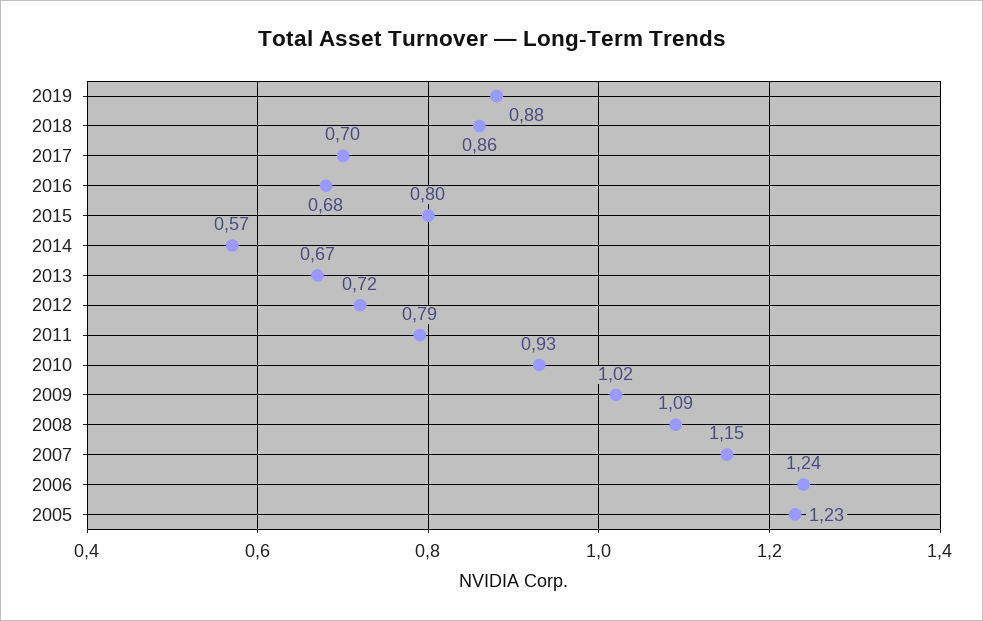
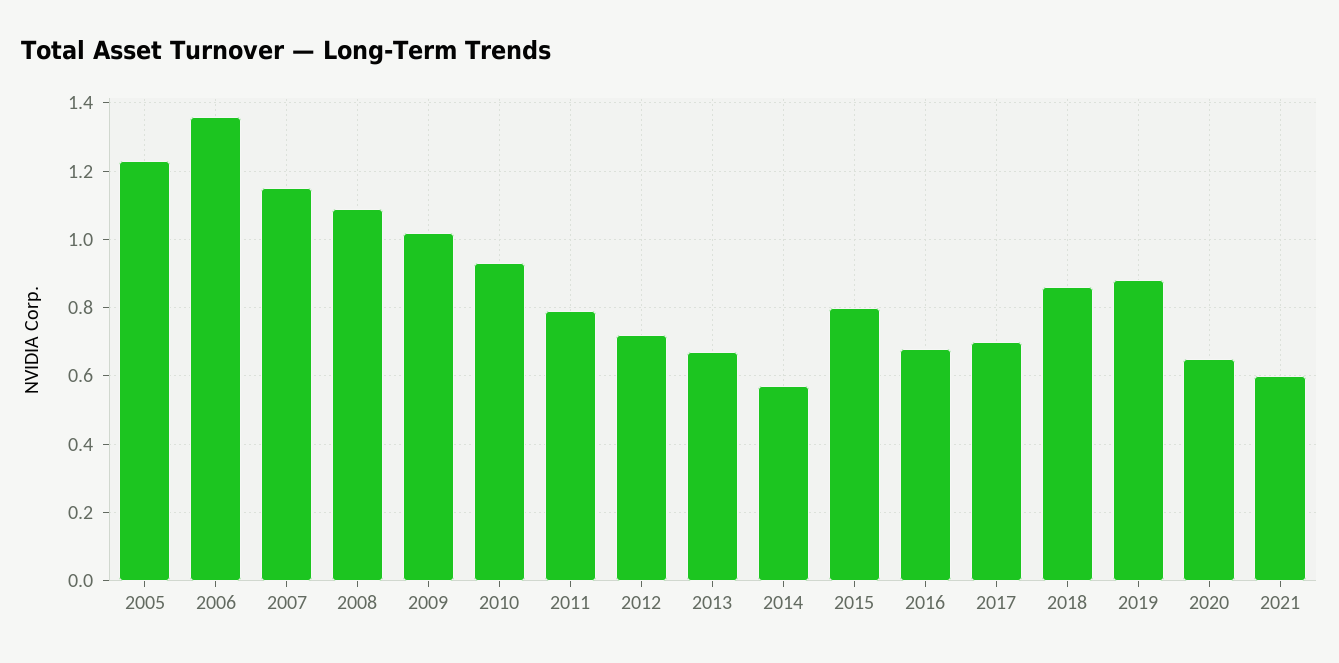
2006: 1.24 -> 1.35
2020: none -> 0.65
2021: none -> 0.6

